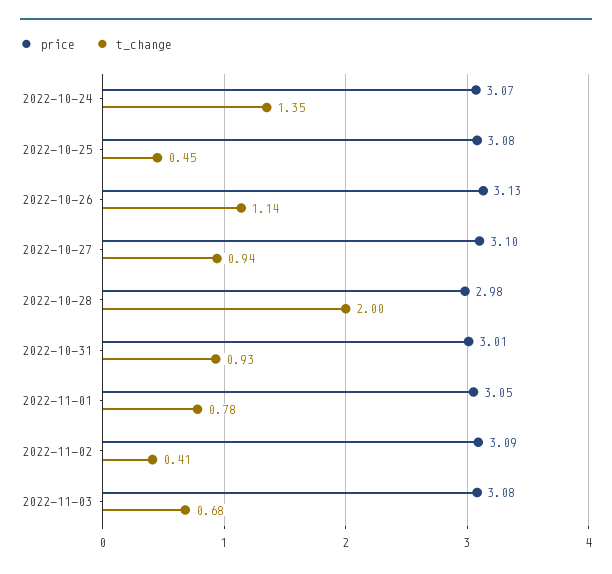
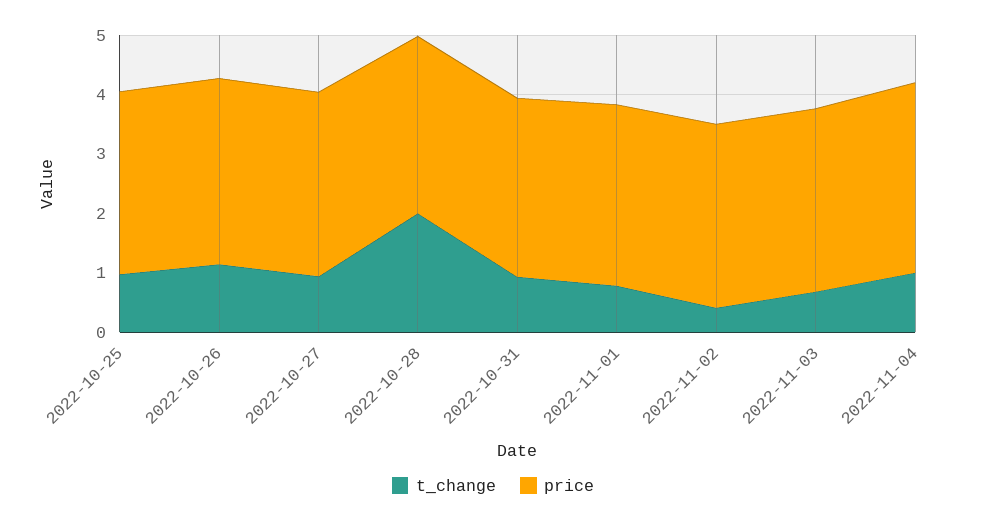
price, 2022-10-24: 3.07 -> none
t_change, 2022-10-24: 1.35 -> none
t_change, 2022-10-25: 0.45 -> 1
t_change, 2022-11-04: none -> 1
price, 2022-11-04: none -> 3.2

